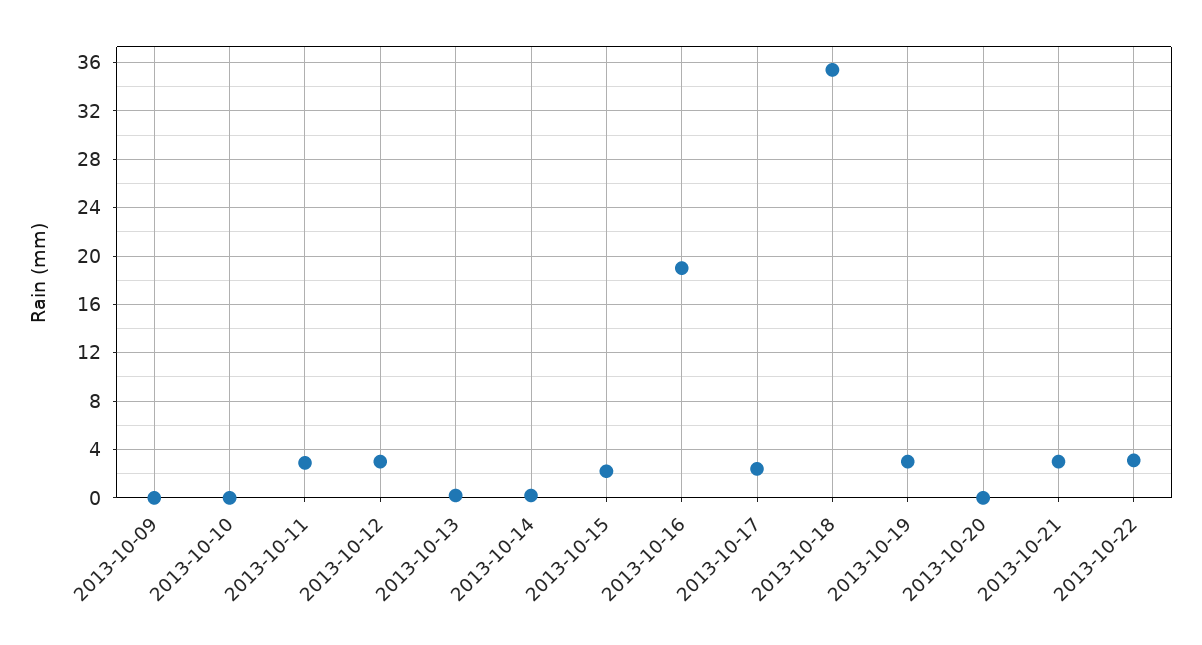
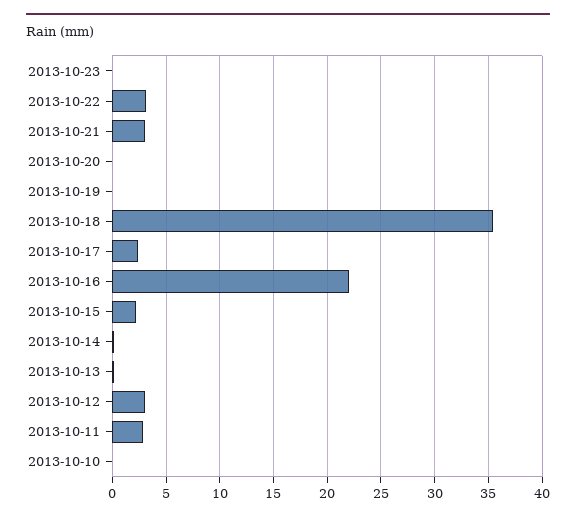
2013-10-09: 0 -> none
2013-10-16: 19 -> 22
2013-10-19: 3 -> 0
2013-10-23: none -> 0

